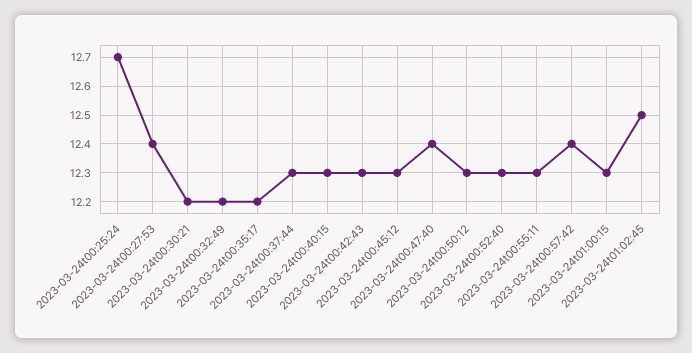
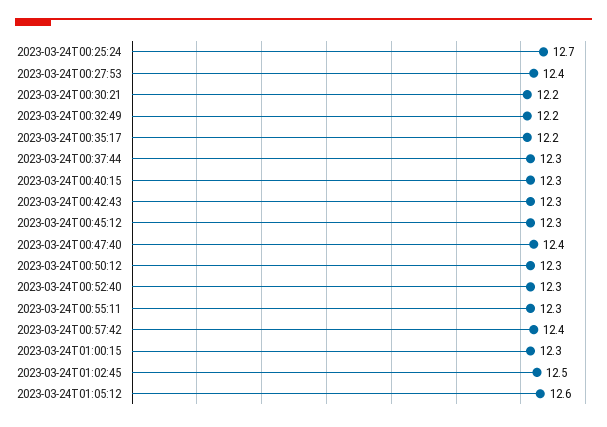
2023-03-24T01:05:12: none -> 12.6

